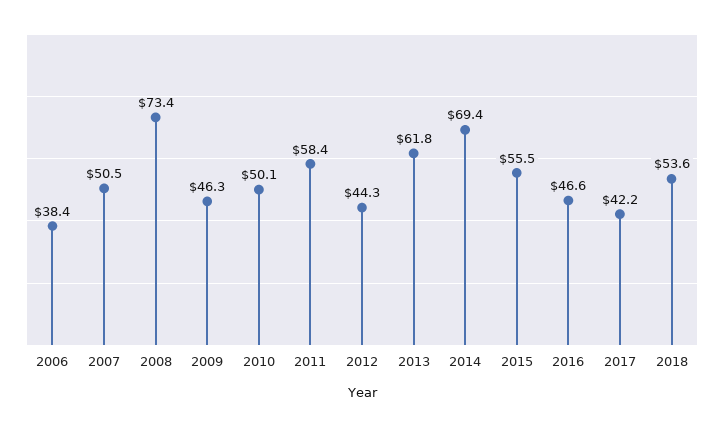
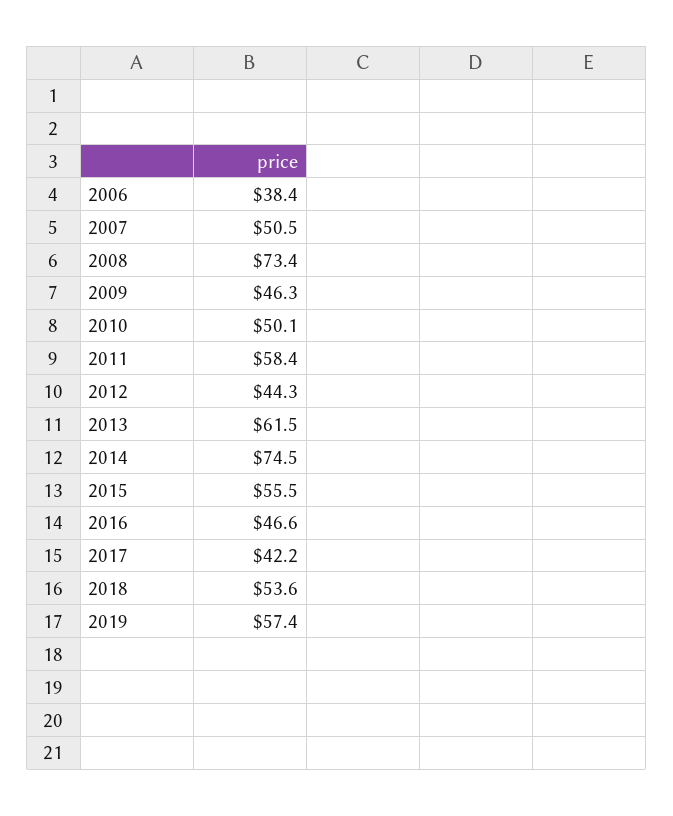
2013: 61.8 -> 61.5
2014: 69.4 -> 74.5
2019: none -> 57.4

